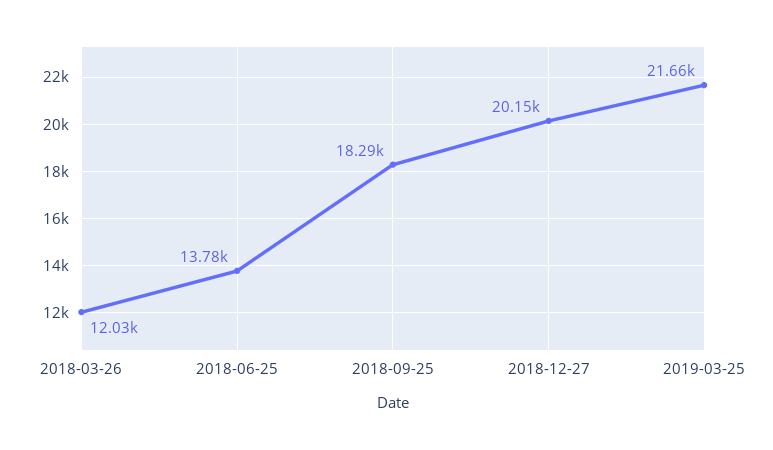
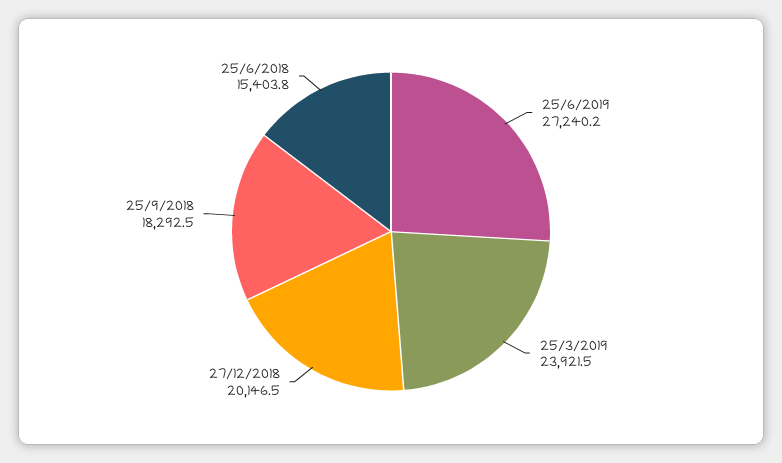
2018-03-26: 12030 -> none
2018-06-25: 13780 -> 15403.8
2019-03-25: 21660 -> 23921.5
25/6/2019: none -> 27240.2

